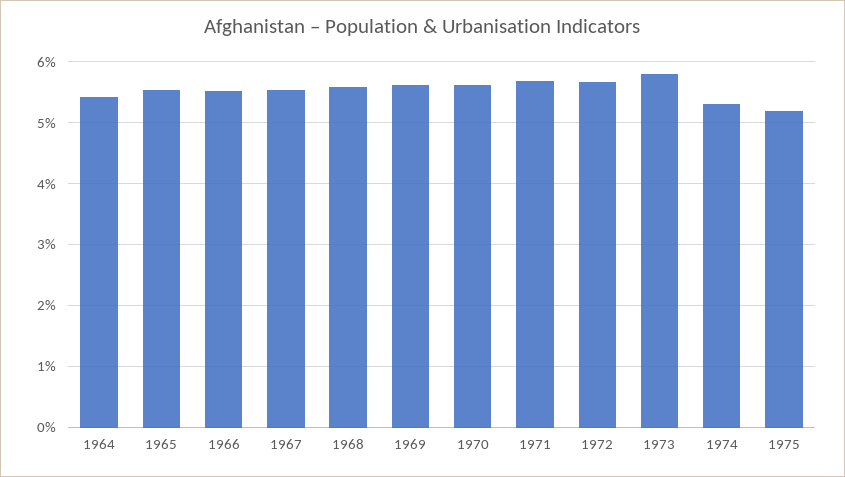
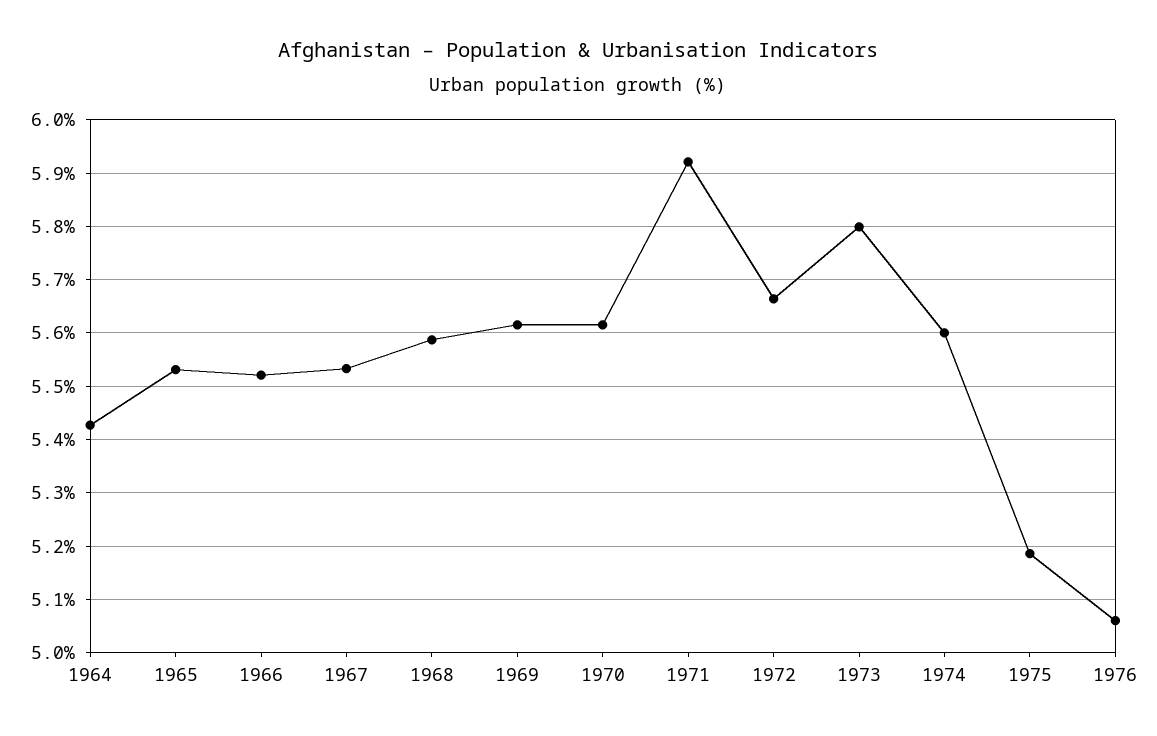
1971: 5.7 -> 5.92
1974: 5.3 -> 5.6
1976: none -> 5.06

